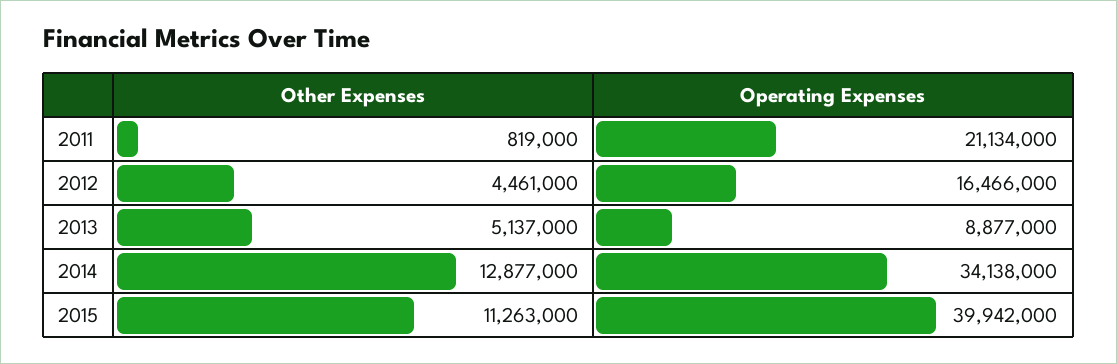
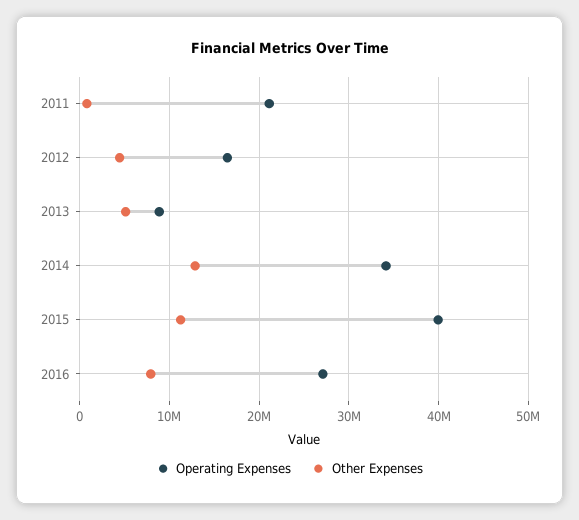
Operating Expenses, 2016: none -> 27000000
Other Expenses, 2016: none -> 8000000

